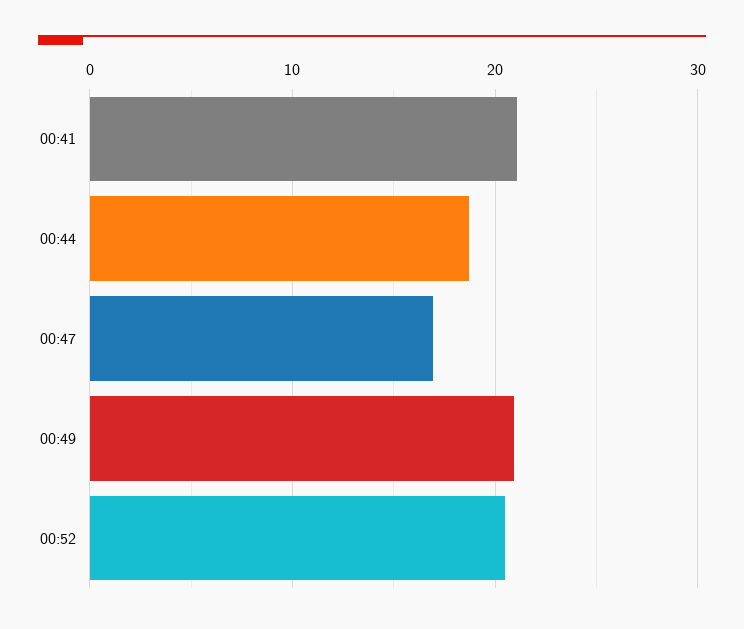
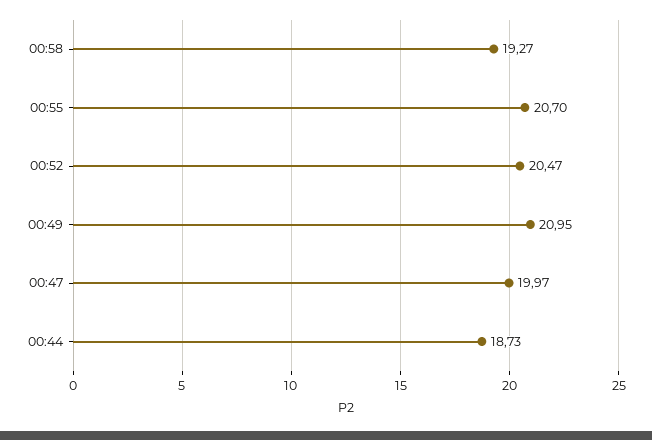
00:41: 21 -> none
00:47: 17 -> 19.97
00:58: none -> 19.27
00:55: none -> 20.7

